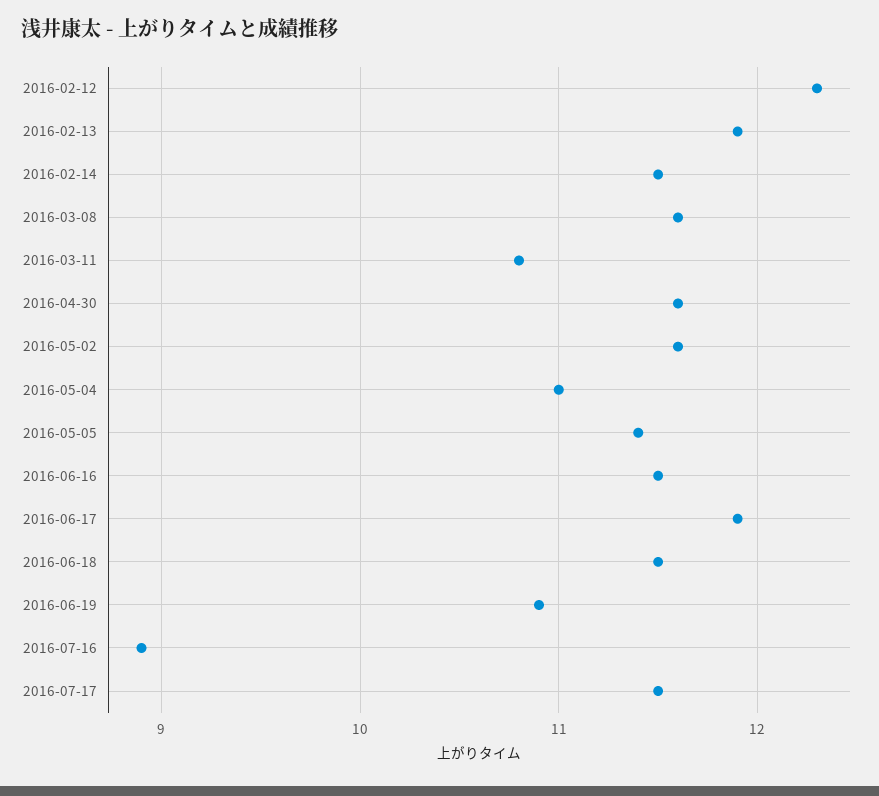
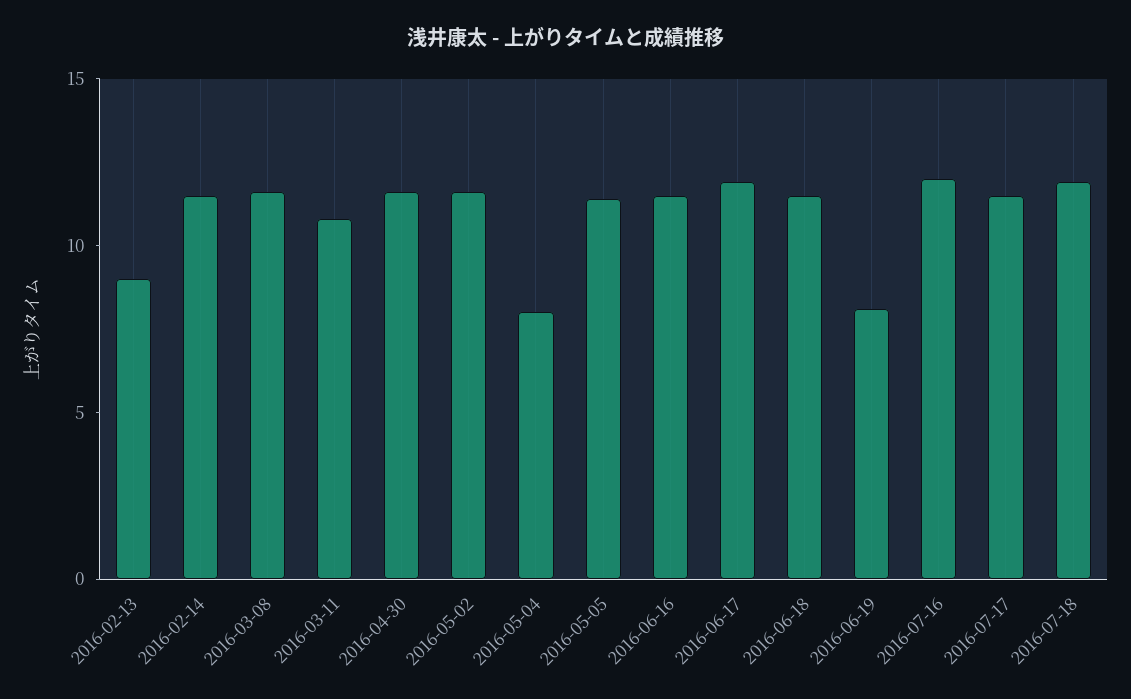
2016-02-12: 12.3 -> none
2016-02-13: 11.9 -> 9
2016-05-04: 11 -> 8
2016-06-19: 10.9 -> 8
2016-07-16: 8.9 -> 12
2016-07-18: none -> 12

